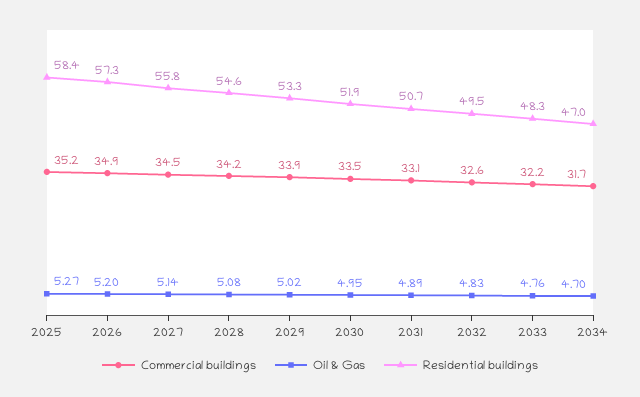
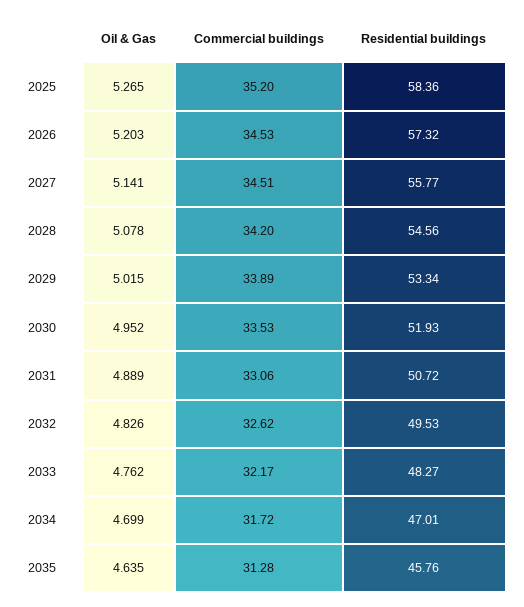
Commercial buildings, 2026: 34.9 -> 34.53
Oil & Gas, 2035: none -> 4.635
Commercial buildings, 2035: none -> 31.28
Residential buildings, 2035: none -> 45.76

